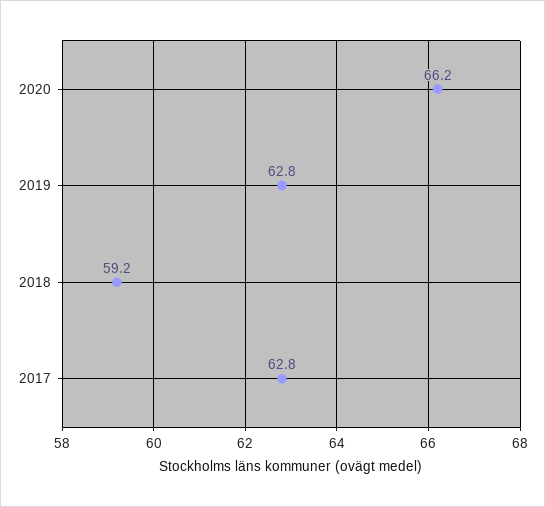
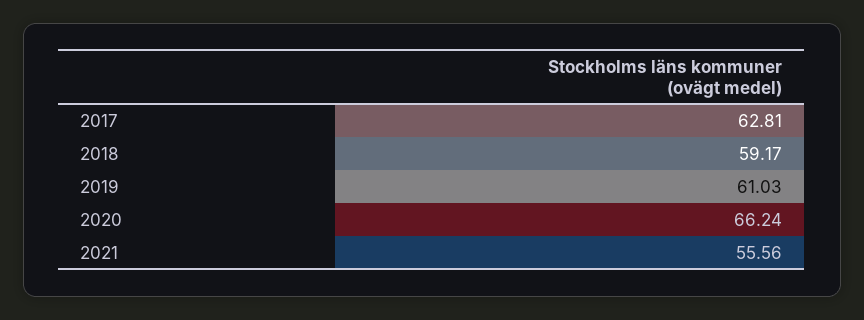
2019: 62.8 -> 61.03
2021: none -> 55.56

